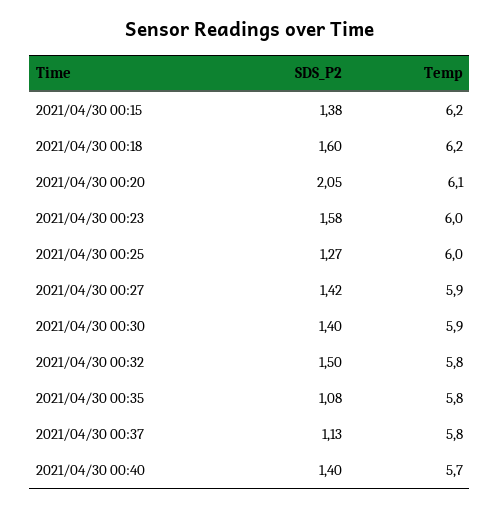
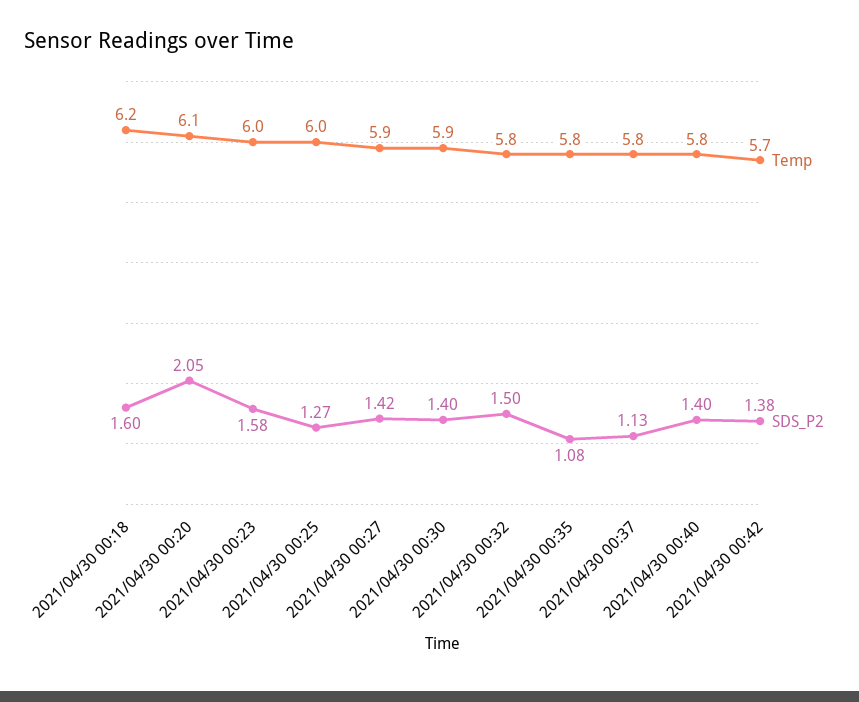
SDS_P2, 2021/04/30 00:15: 1.38 -> none
Temp, 2021/04/30 00:15: 6.2 -> none
Temp, 2021/04/30 00:40: 5.7 -> 5.8
Temp, 2021/04/30 00:42: none -> 5.7
SDS_P2, 2021/04/30 00:42: none -> 1.38

